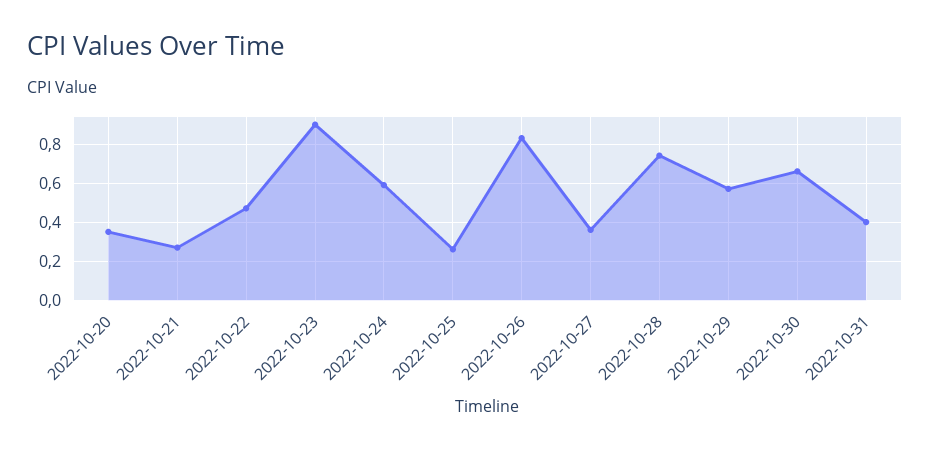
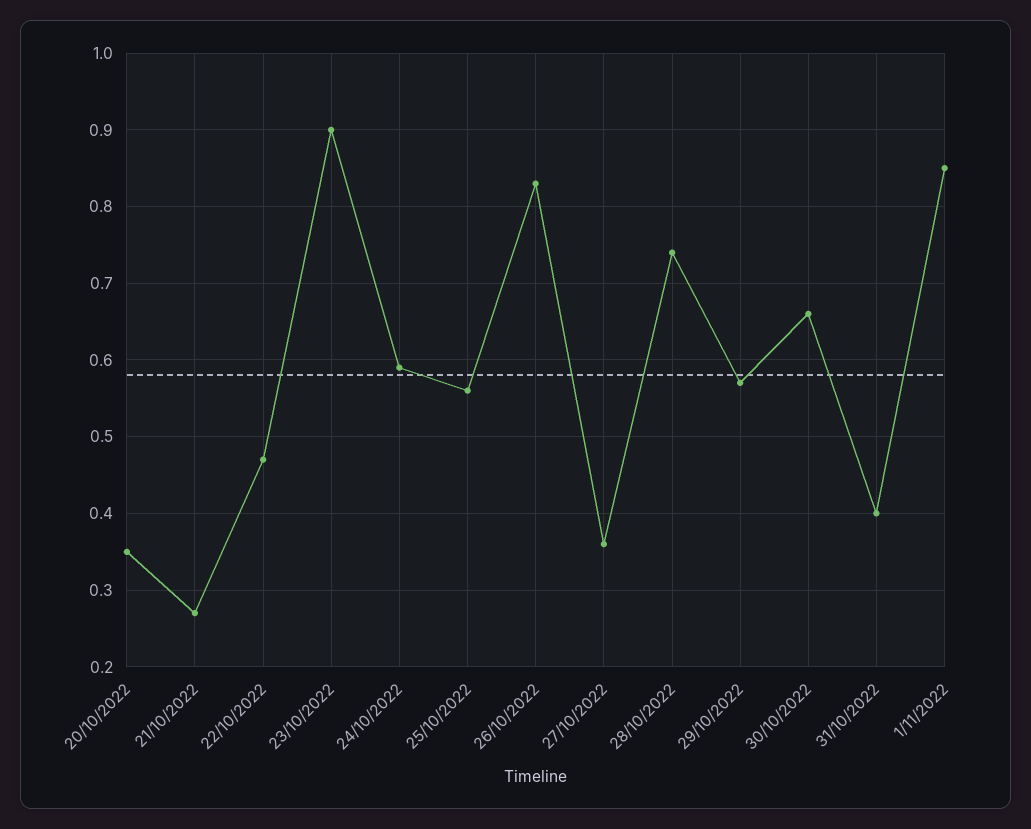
2022-10-25: 0.25 -> 0.56
1/11/2022: none -> 0.85

